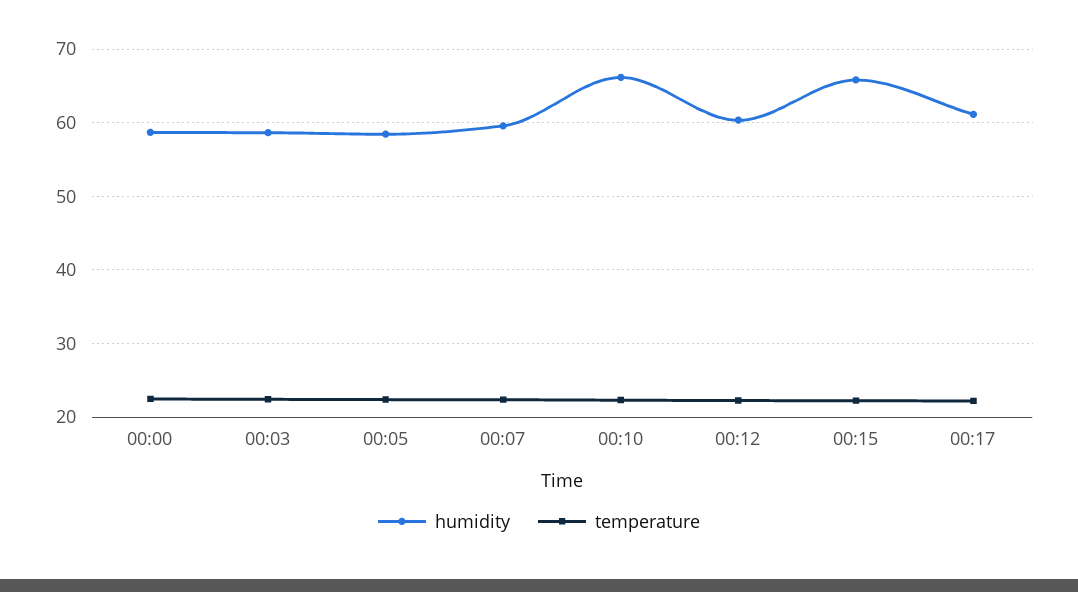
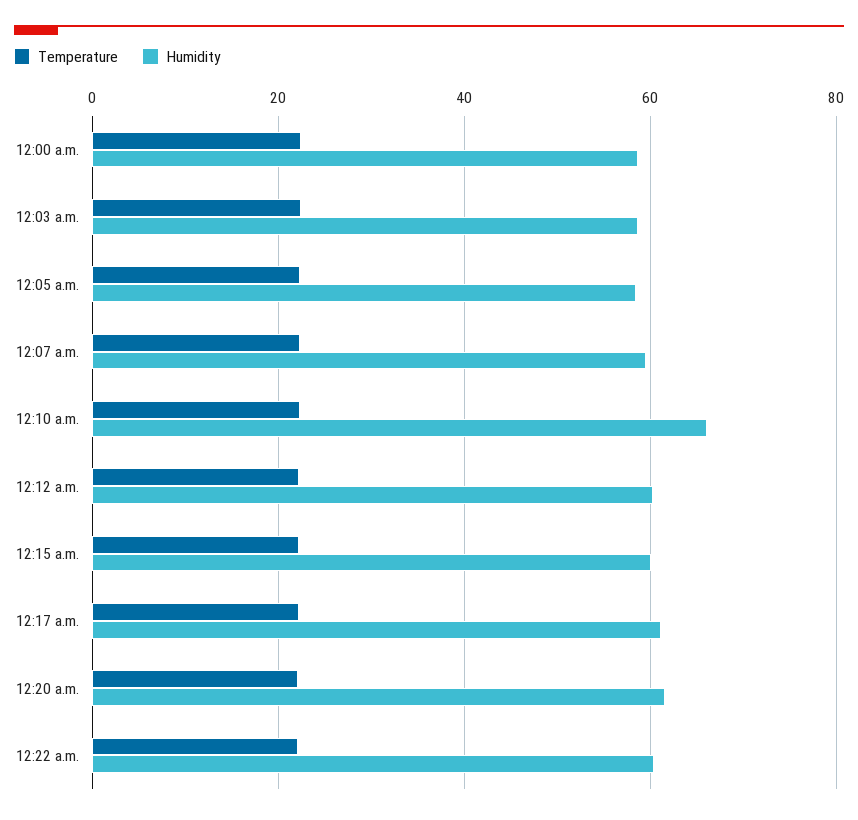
humidity, 00:15: 66 -> 60
temperature, 12:20 a.m.: none -> 22
humidity, 12:20 a.m.: none -> 62
temperature, 12:22 a.m.: none -> 22
humidity, 12:22 a.m.: none -> 60

